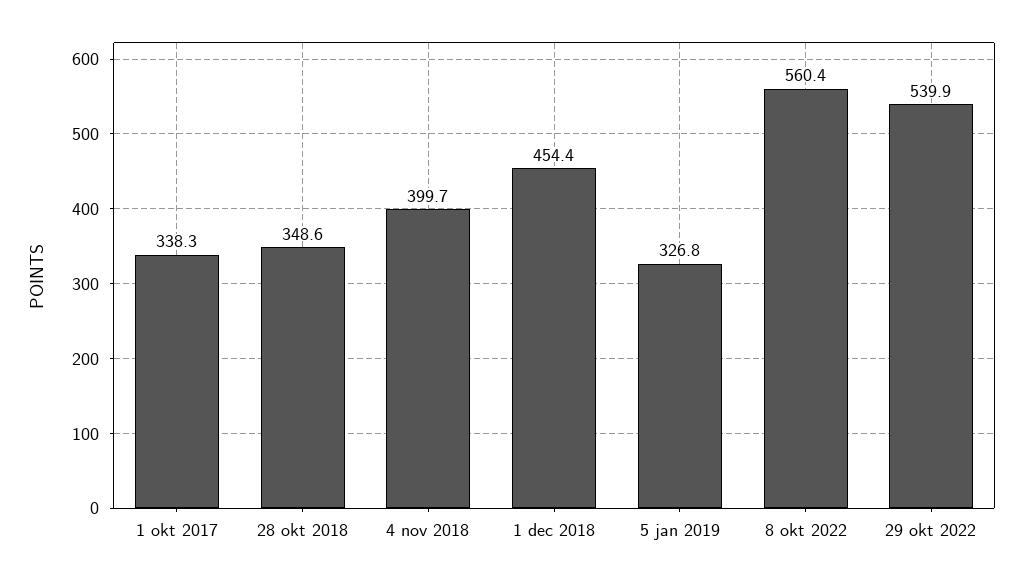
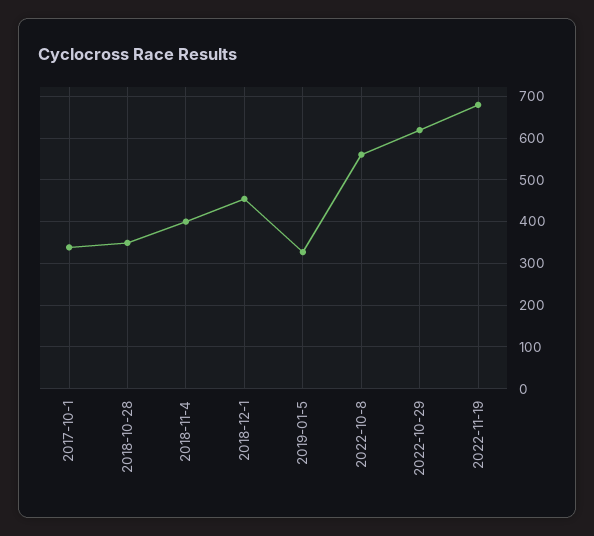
29 okt 2022: 539.9 -> 620
2022-11-19: none -> 680

